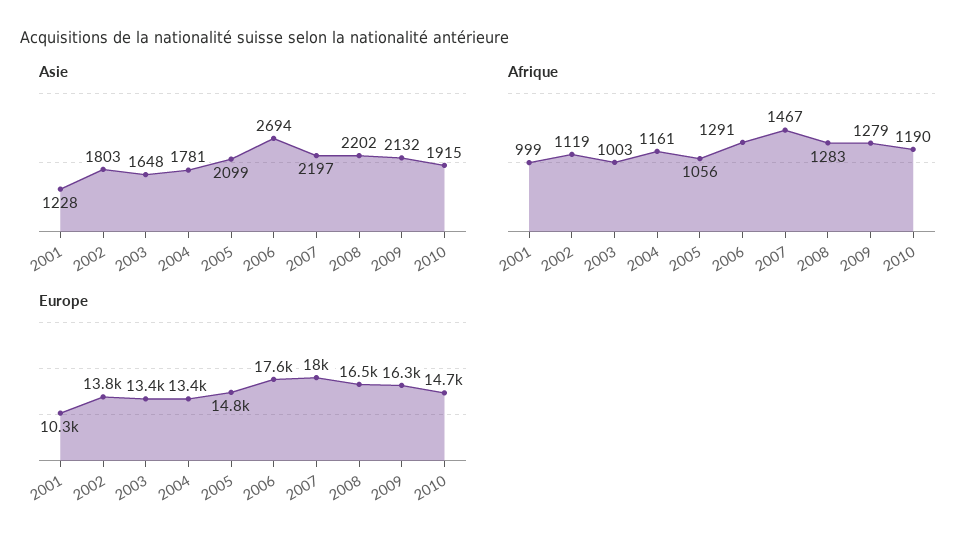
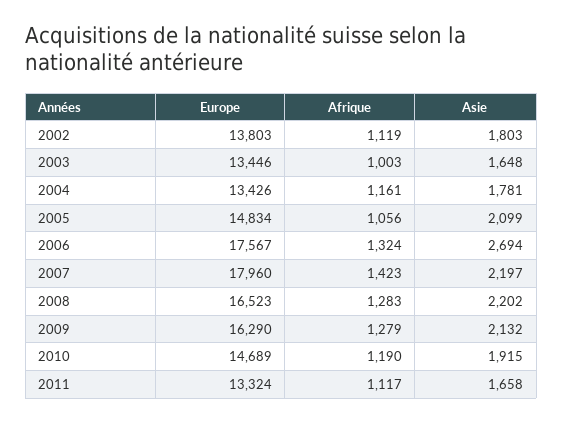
Asie, 2001: 1228 -> none
Afrique, 2001: 999 -> none
Afrique, 2006: 1291 -> 1324
Afrique, 2007: 1467 -> 1423
Europe, 2001: 10300 -> none
Europe, 2011: none -> 13324
Afrique, 2011: none -> 1117
Asie, 2011: none -> 1658

